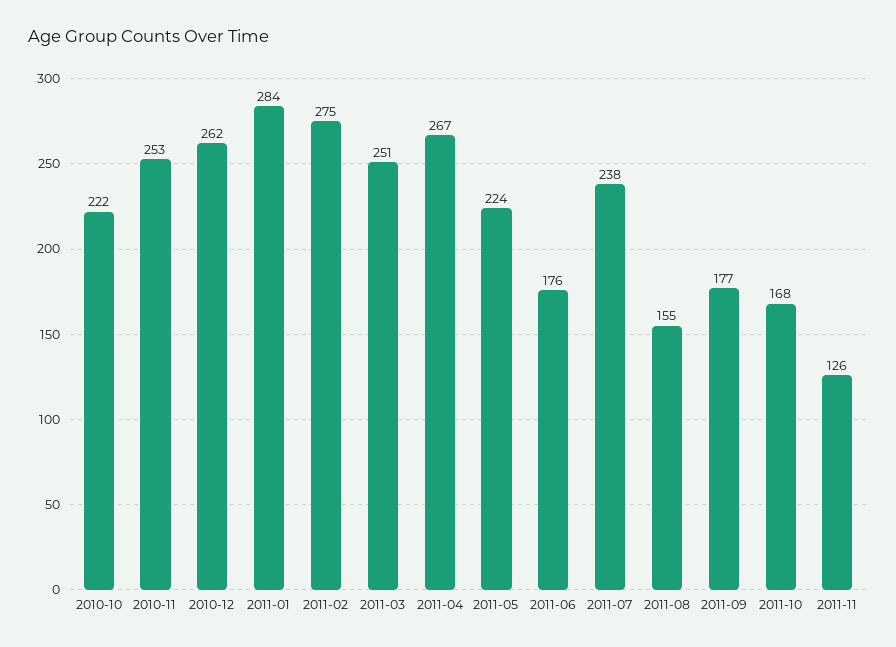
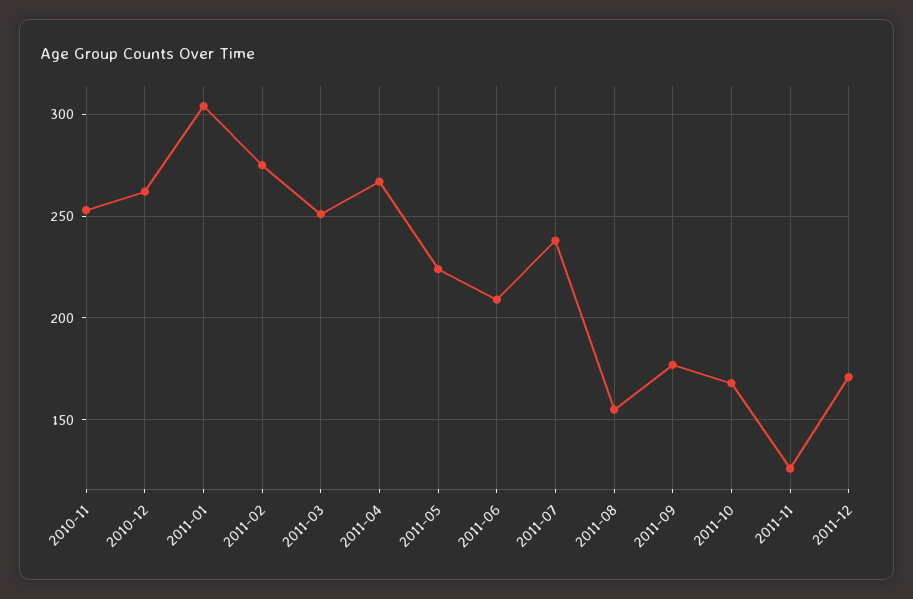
2010-10: 222 -> none
2011-01: 284 -> 305
2011-06: 176 -> 210
2011-12: none -> 170

